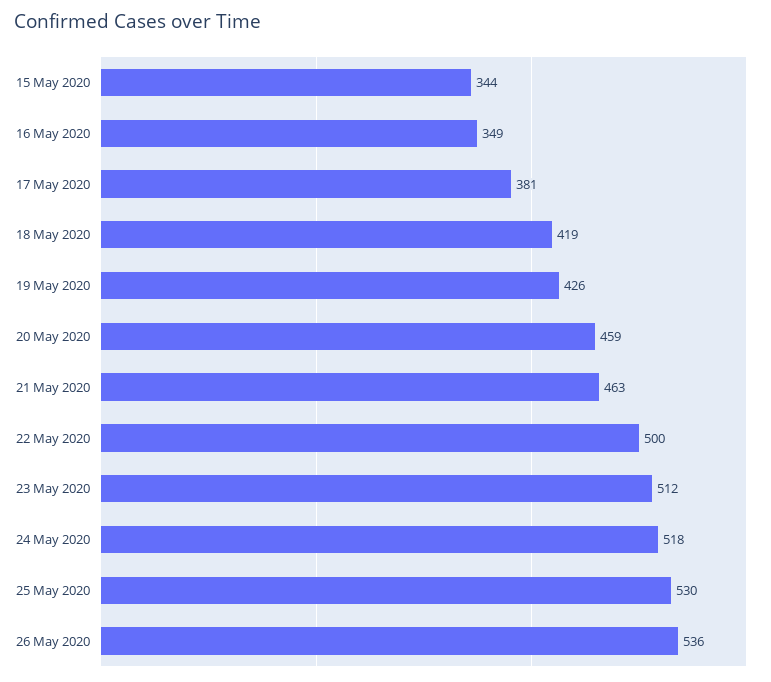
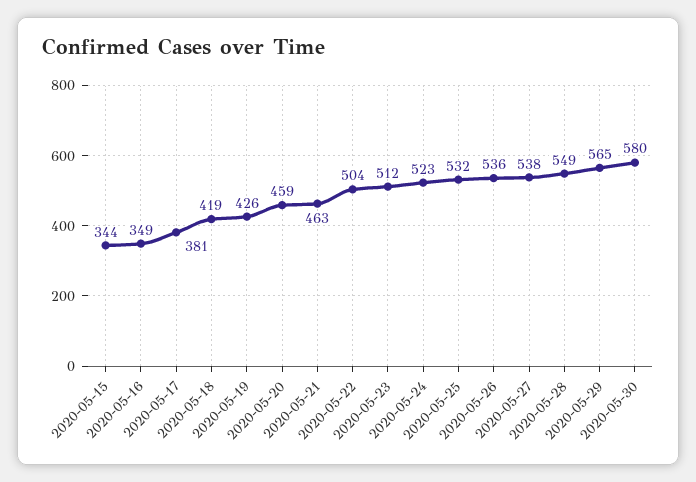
22 May 2020: 500 -> 504
24 May 2020: 518 -> 523
25 May 2020: 530 -> 532
2020-05-27: none -> 538
2020-05-28: none -> 549
2020-05-29: none -> 565
2020-05-30: none -> 580

